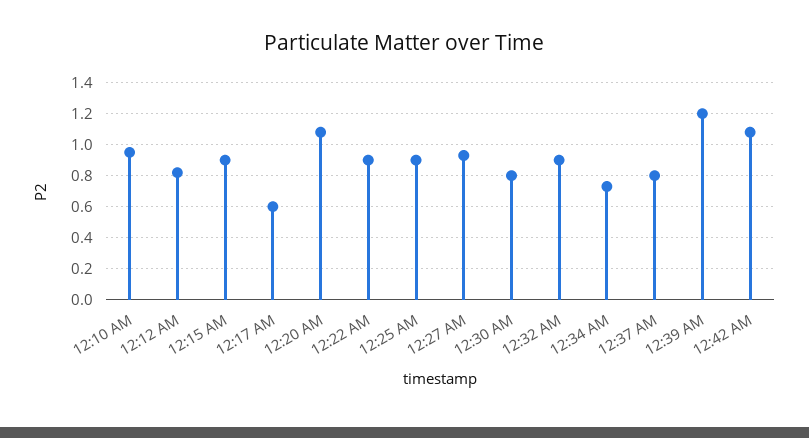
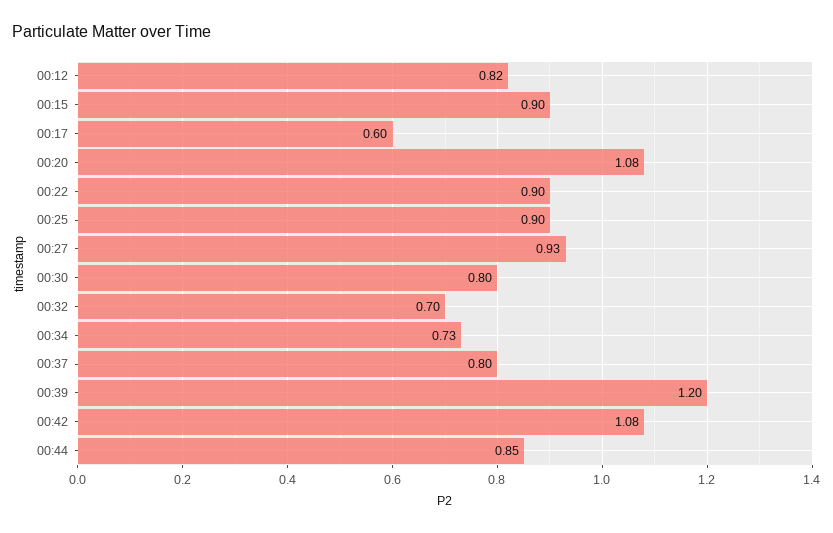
12:10 AM: 0.95 -> none
12:32 AM: 0.9 -> 0.7
00:44: none -> 0.85

